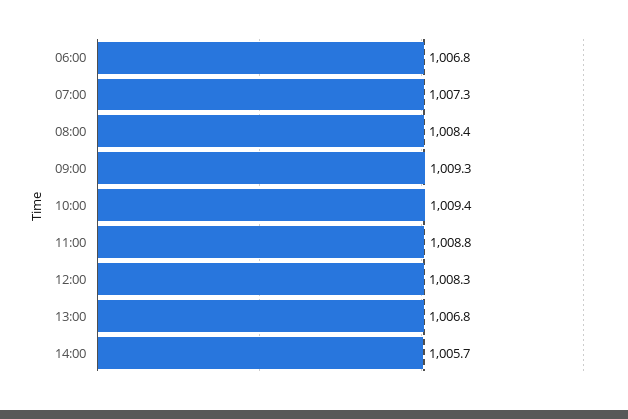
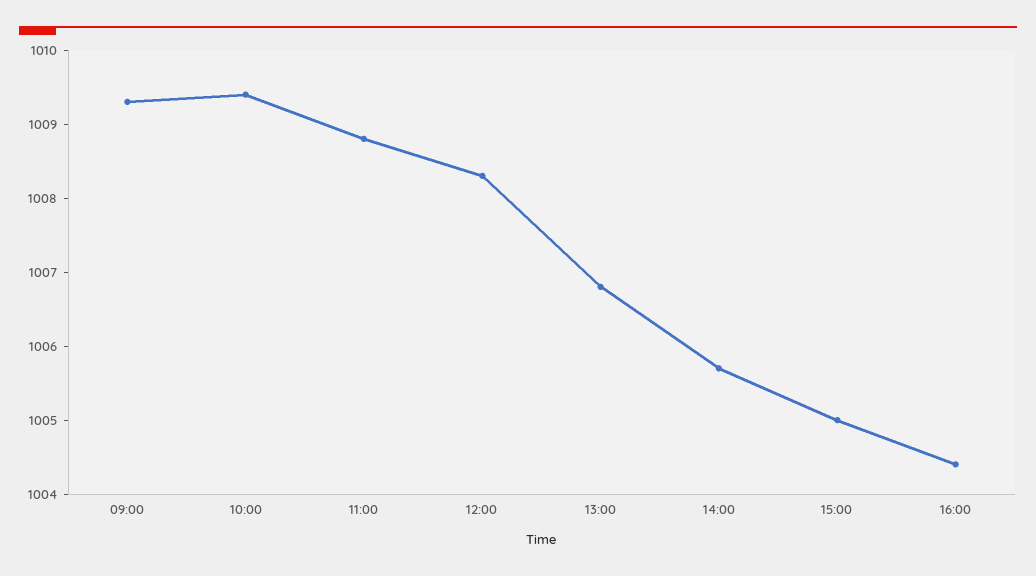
06:00: 1006.8 -> none
07:00: 1007.3 -> none
08:00: 1008.4 -> none
15:00: none -> 1005
16:00: none -> 1004.5

